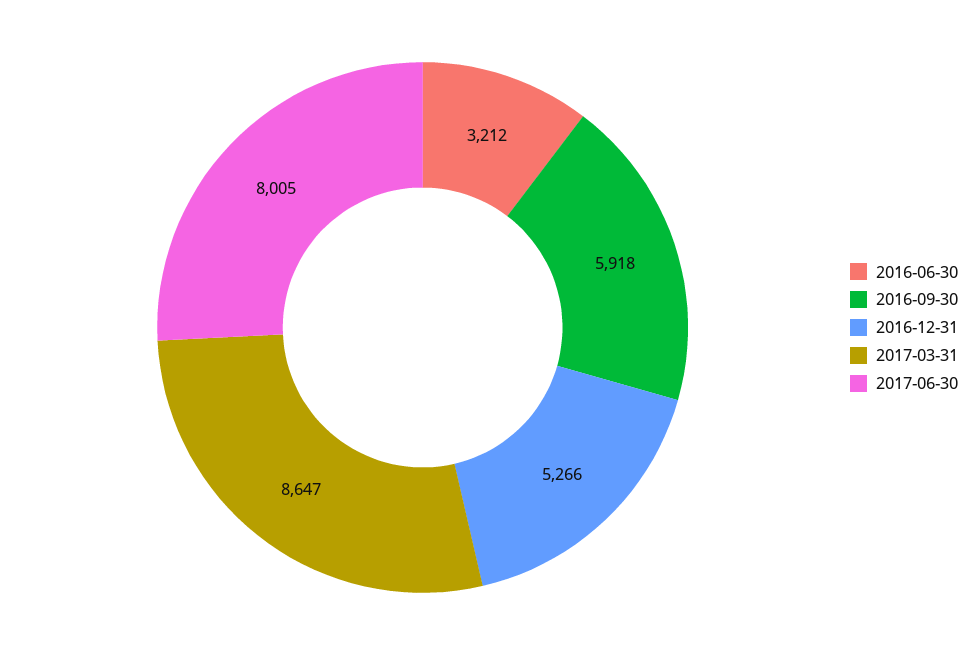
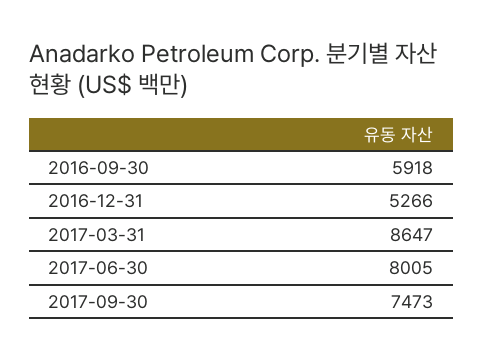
2016-06-30: 3212 -> none
2017-09-30: none -> 7473

